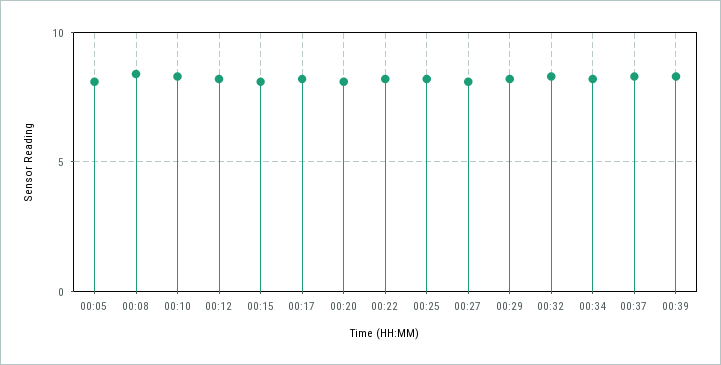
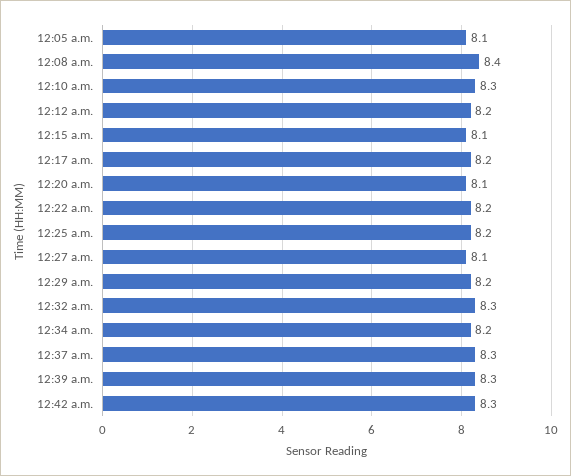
12:42 a.m.: none -> 8.3

